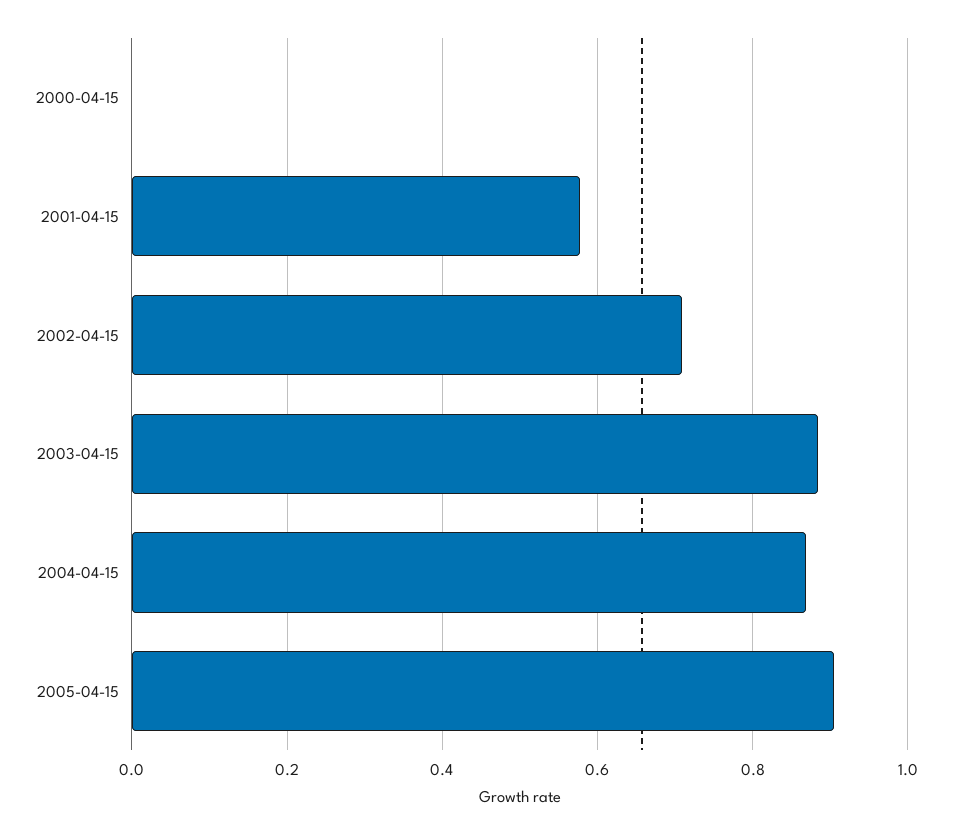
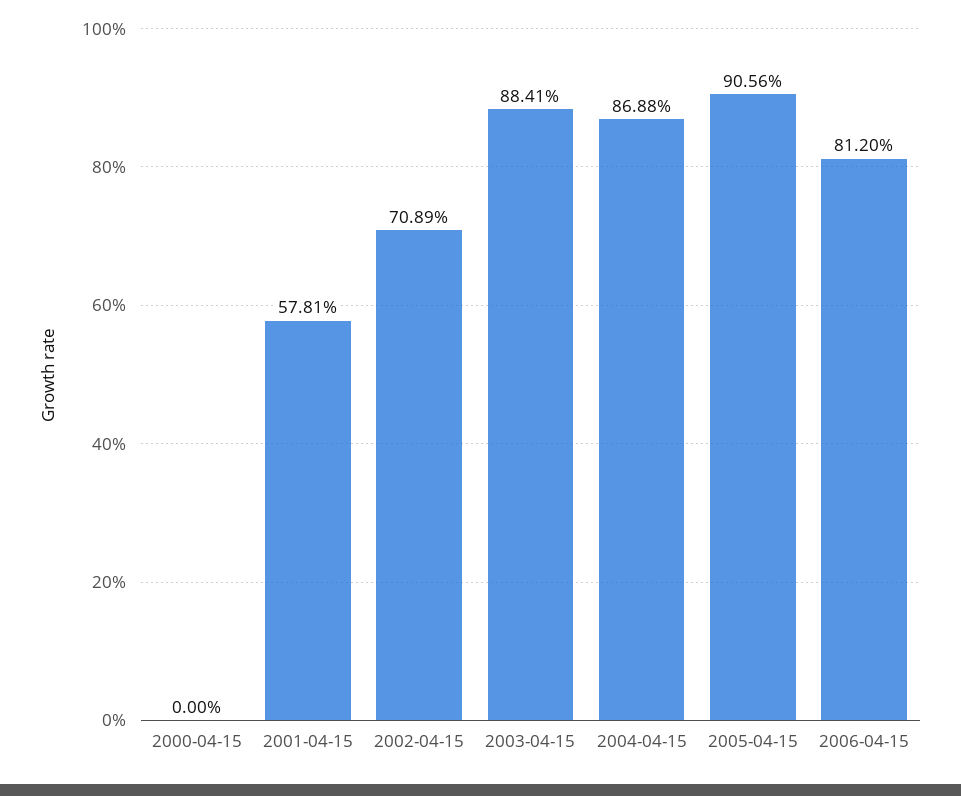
2006-04-15: none -> 0.812

